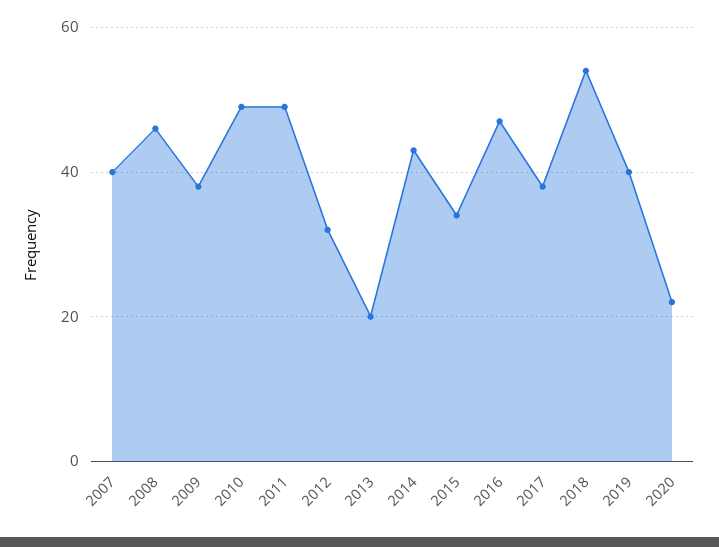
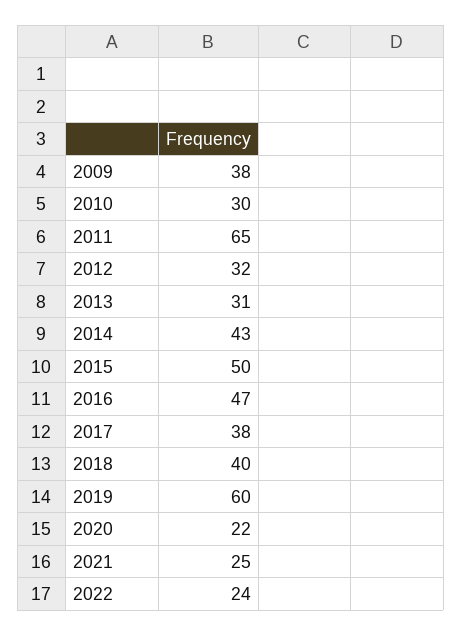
2007: 40 -> none
2008: 45 -> none
2010: 50 -> 30
2011: 50 -> 65
2013: 20 -> 31
2015: 35 -> 50
2018: 55 -> 40
2019: 40 -> 60
2021: none -> 25
2022: none -> 24

